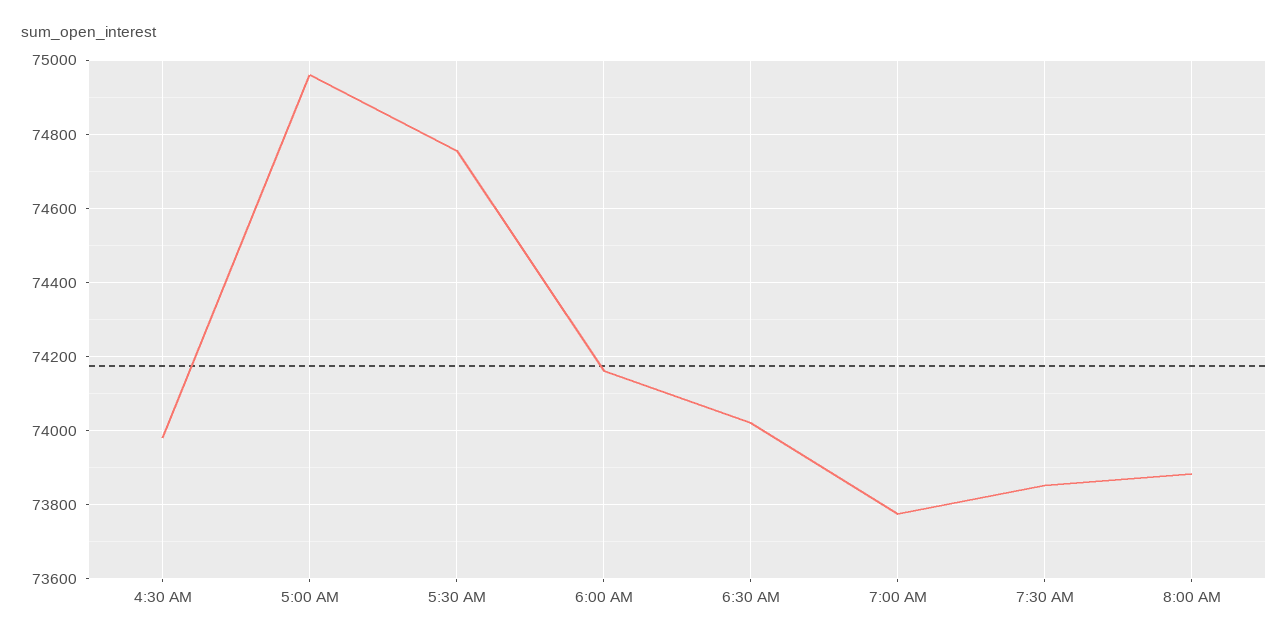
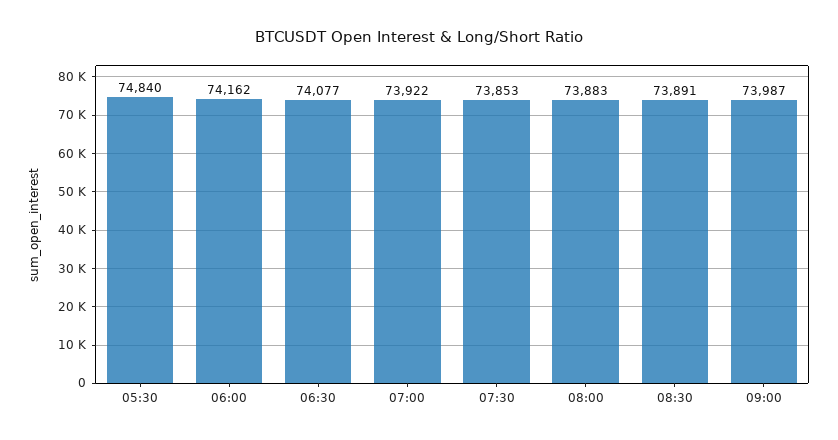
4:30 AM: 73980 -> none
5:00 AM: 74960 -> none
5:30 AM: 74760 -> 74840
6:30 AM: 74020 -> 74077
7:00 AM: 73780 -> 73922
08:30: none -> 73891
09:00: none -> 73987

